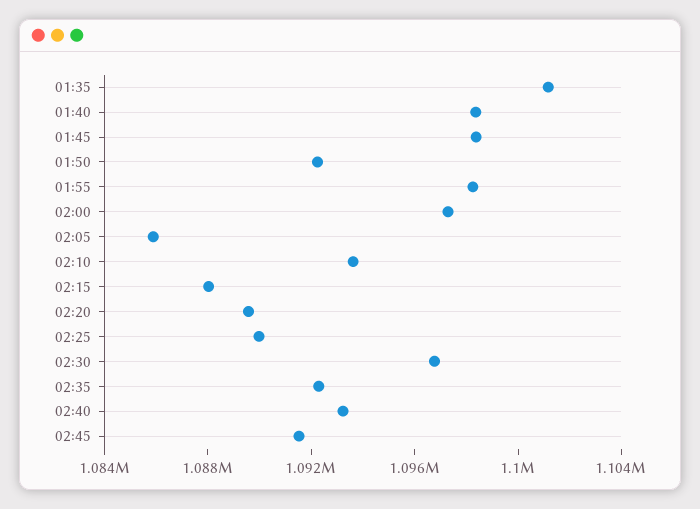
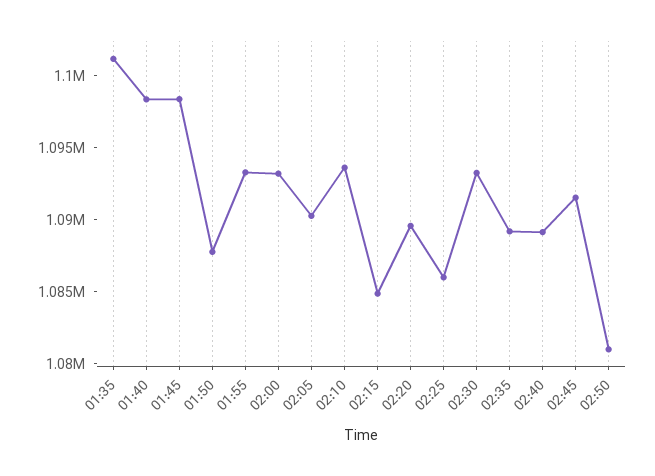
01:50: 1092000 -> 1088000
01:55: 1098000 -> 1093000
02:00: 1097000 -> 1093000
02:05: 1086000 -> 1090000
02:15: 1088000 -> 1085000
02:25: 1090000 -> 1086000
02:30: 1097000 -> 1093000
02:35: 1092000 -> 1089000
02:40: 1093000 -> 1089000
02:50: none -> 1081000

